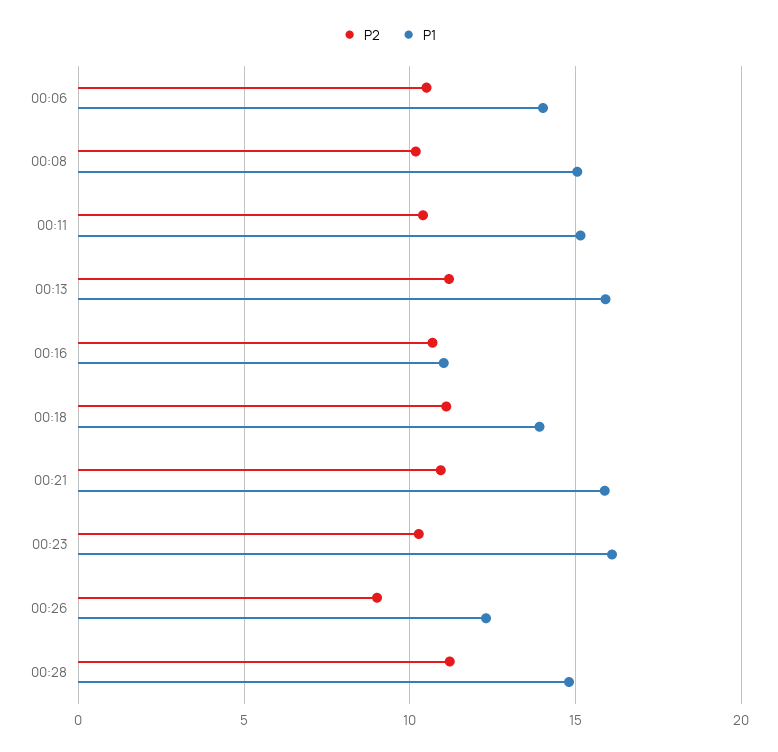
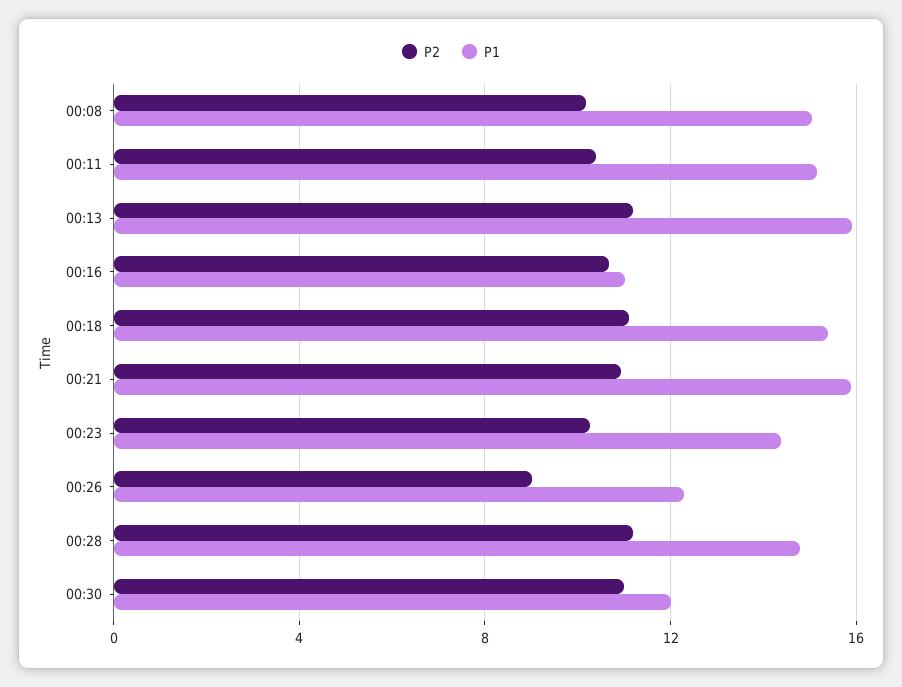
P2, 00:06: 10.5 -> none
P1, 00:06: 14 -> none
P1, 00:18: 14 -> 15.5
P1, 00:23: 16 -> 14.5
P2, 00:30: none -> 11
P1, 00:30: none -> 12

